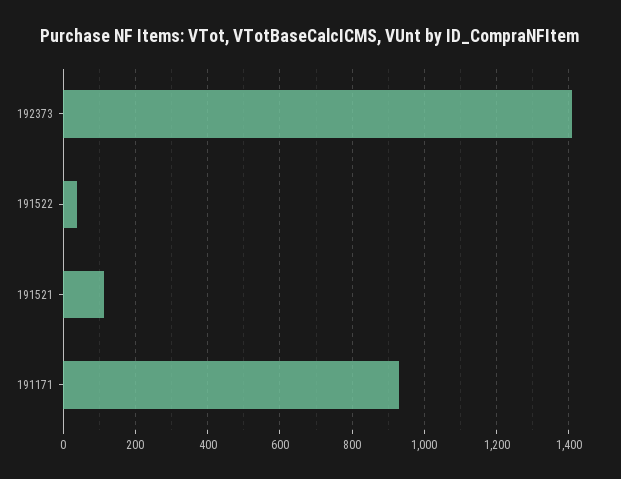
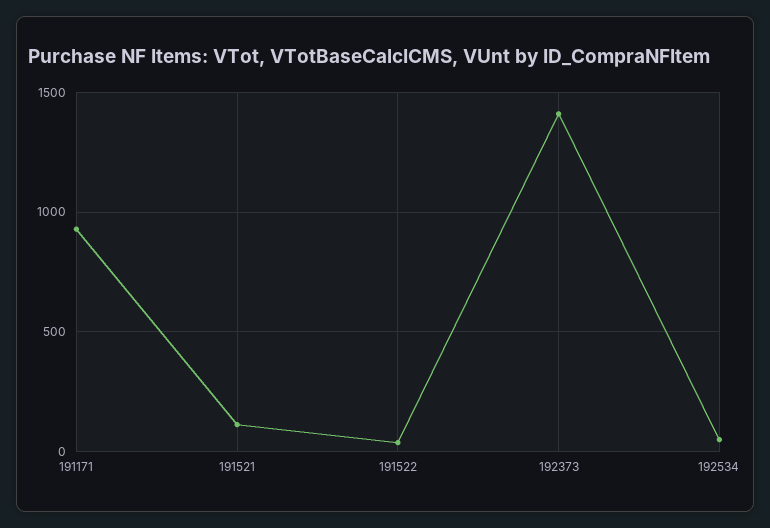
192534: none -> 50

